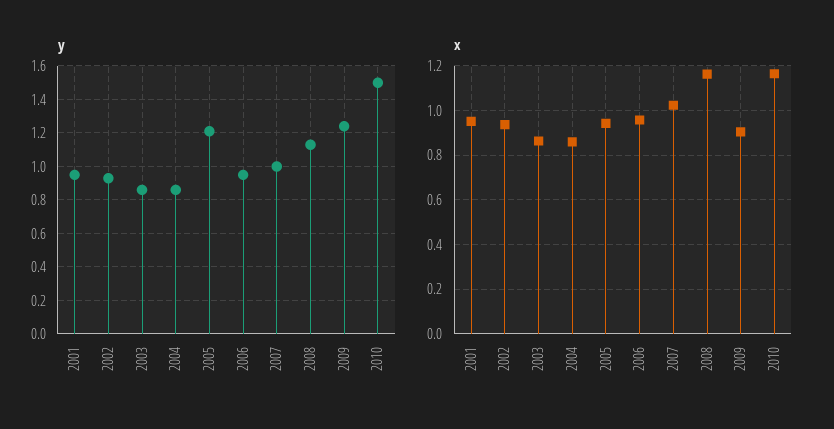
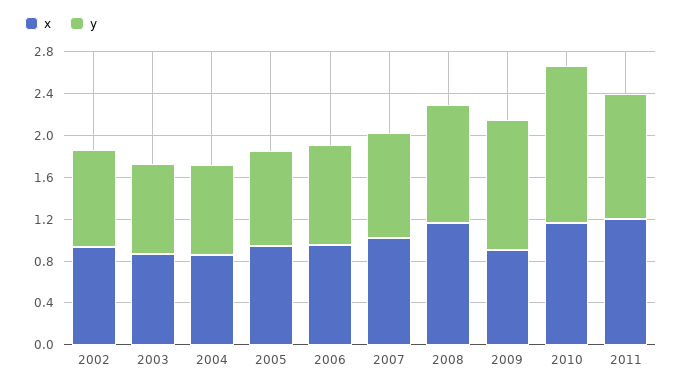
y, 2001: 0.95 -> none
y, 2005: 1.2 -> 0.9
x, 2001: 0.95 -> none
x, 2011: none -> 1.2
y, 2011: none -> 1.2

